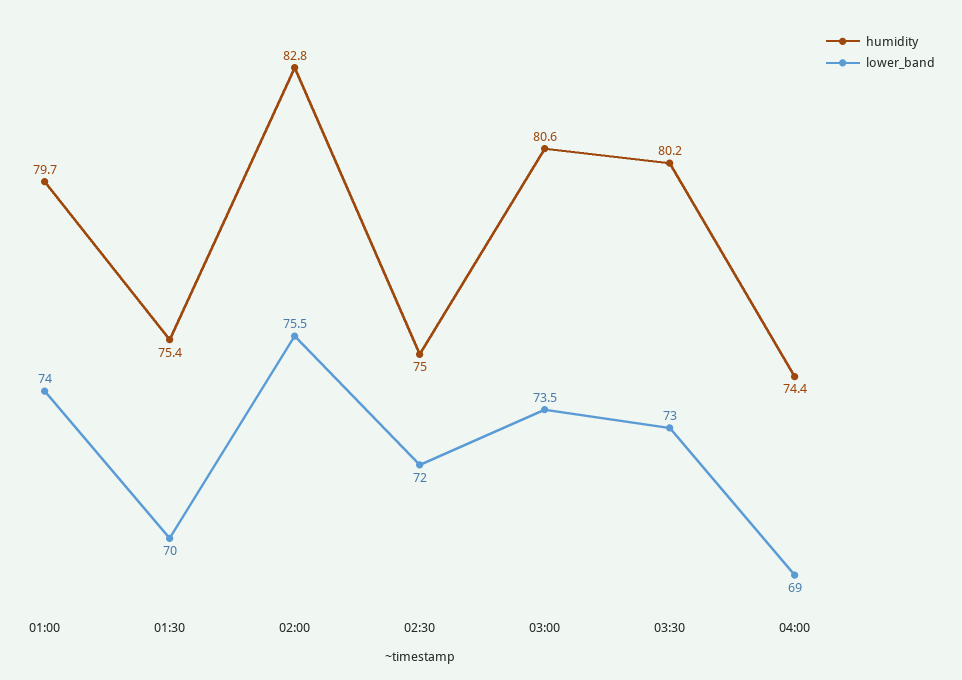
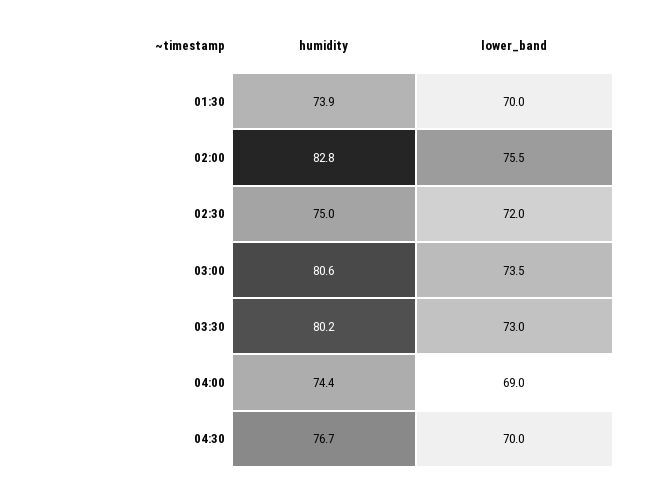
humidity, 01:00: 79.7 -> none
lower_band, 01:00: 74 -> none
humidity, 01:30: 75.4 -> 73.9
humidity, 04:30: none -> 76.7
lower_band, 04:30: none -> 70

